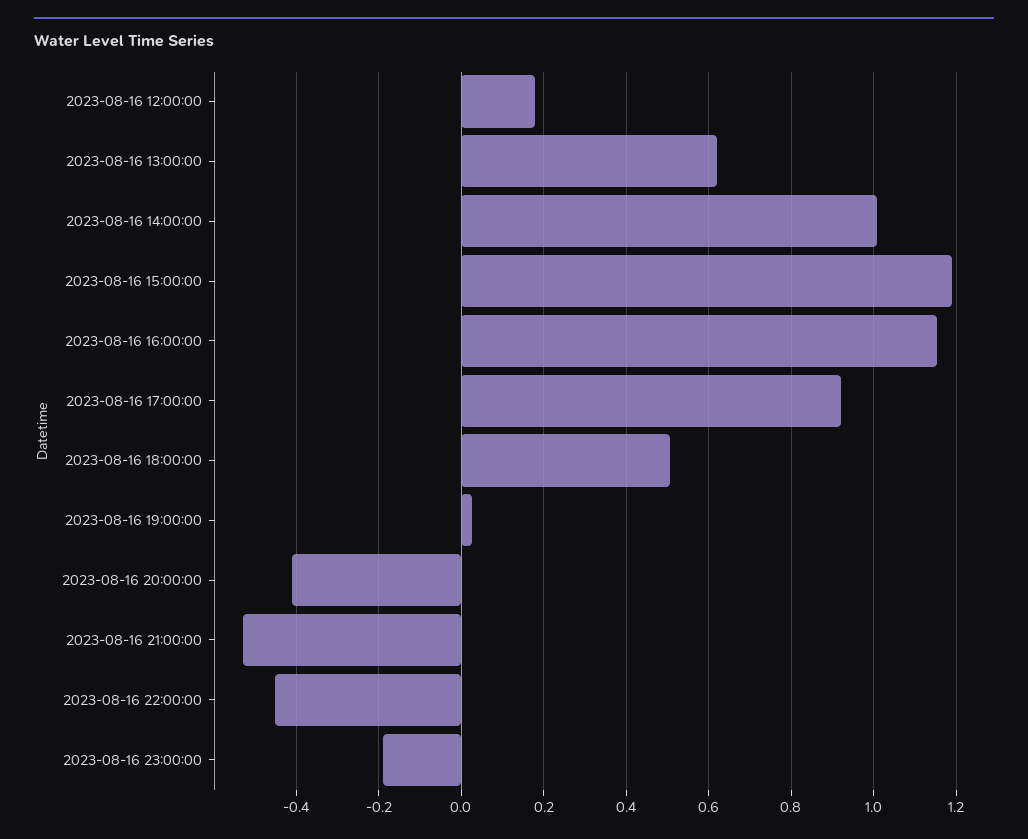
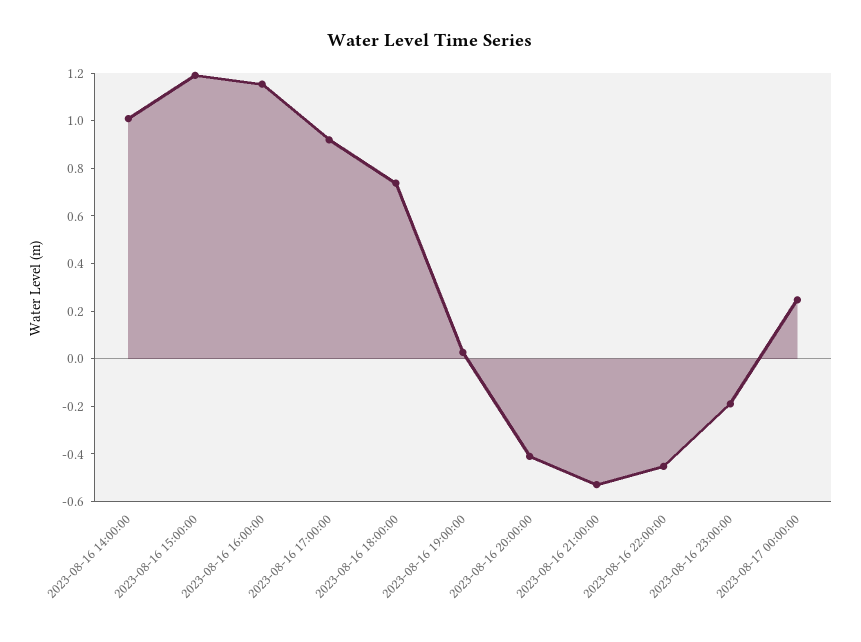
2023-08-16 12:00:00: 0.18 -> none
2023-08-16 13:00:00: 0.62 -> none
2023-08-16 18:00:00: 0.5 -> 0.75
2023-08-17 00:00:00: none -> 0.25

